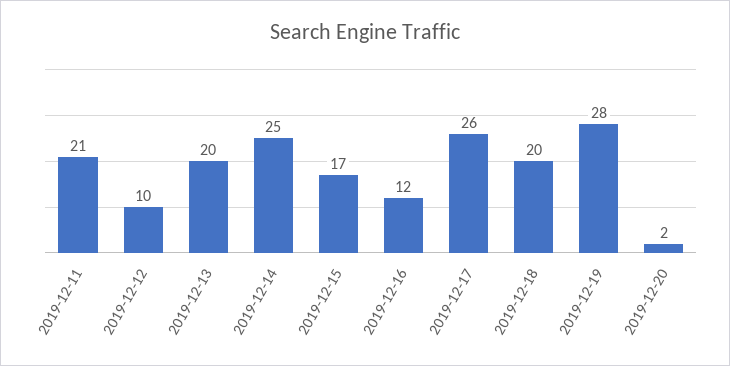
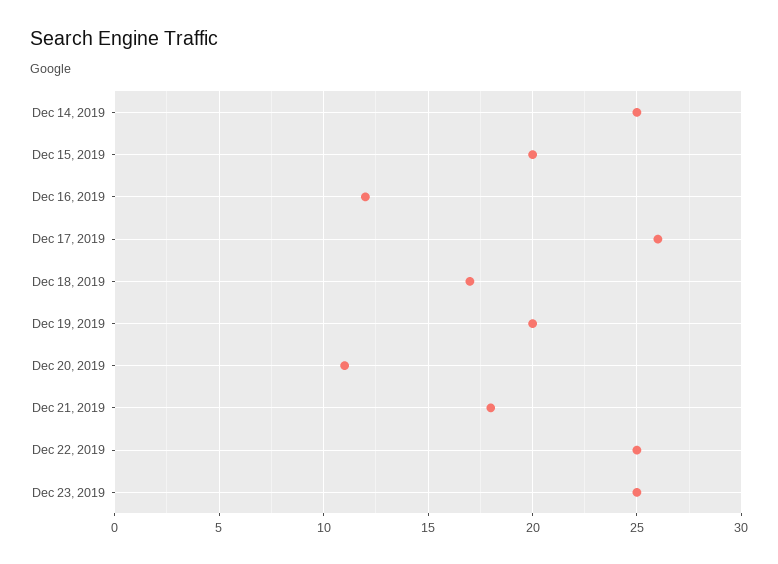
2019-12-11: 21 -> none
2019-12-12: 10 -> none
2019-12-13: 20 -> none
2019-12-15: 17 -> 20
2019-12-18: 20 -> 17
2019-12-19: 28 -> 20
2019-12-20: 2 -> 11
Dec 21, 2019: none -> 18
Dec 22, 2019: none -> 25
Dec 23, 2019: none -> 25

